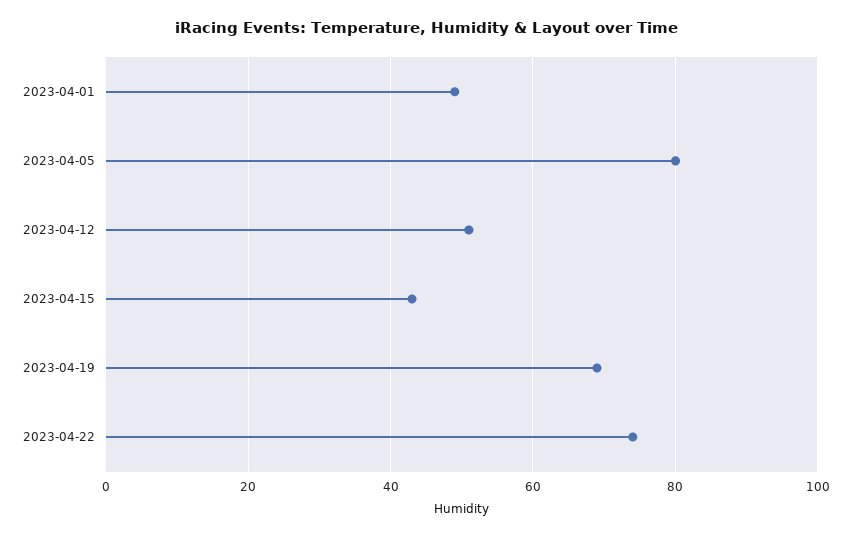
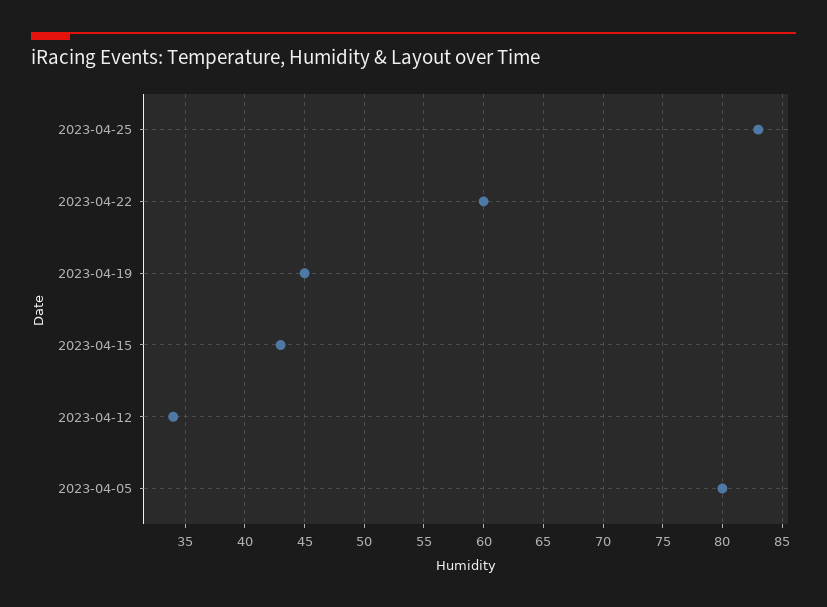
2023-04-01: 50 -> none
2023-04-12: 50 -> 34
2023-04-19: 70 -> 45
2023-04-22: 75 -> 60
2023-04-25: none -> 83

